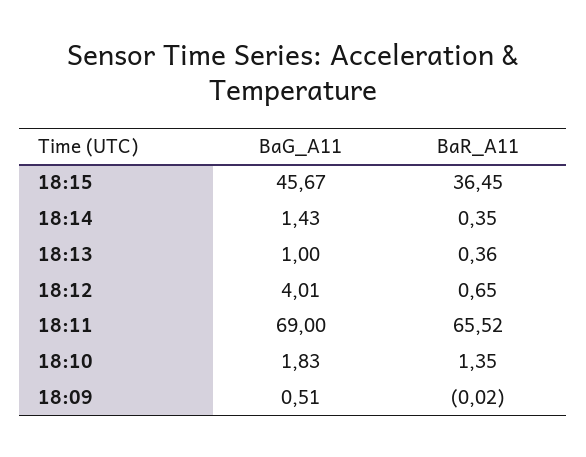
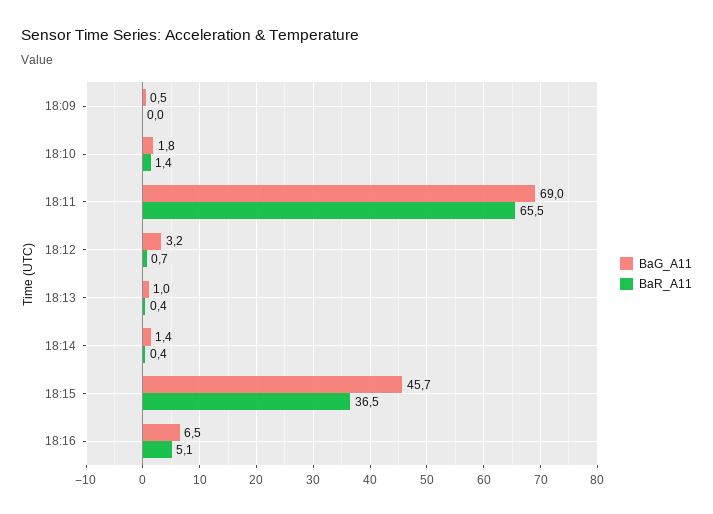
BaG_A11, 18:12: 4.01 -> 3.2
BaG_A11, 18:16: none -> 6.5
BaR_A11, 18:16: none -> 5.1

